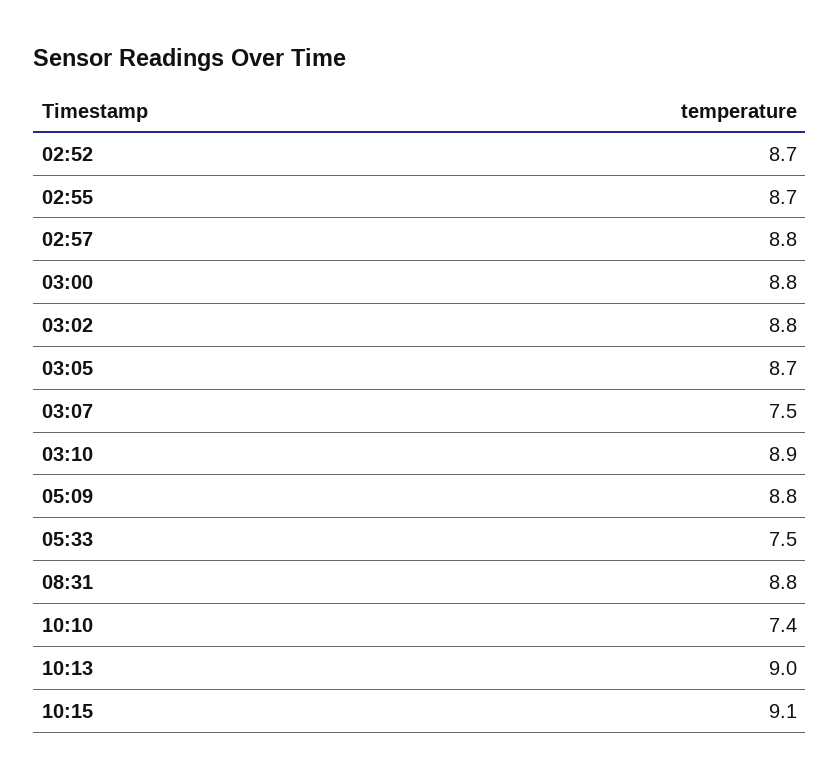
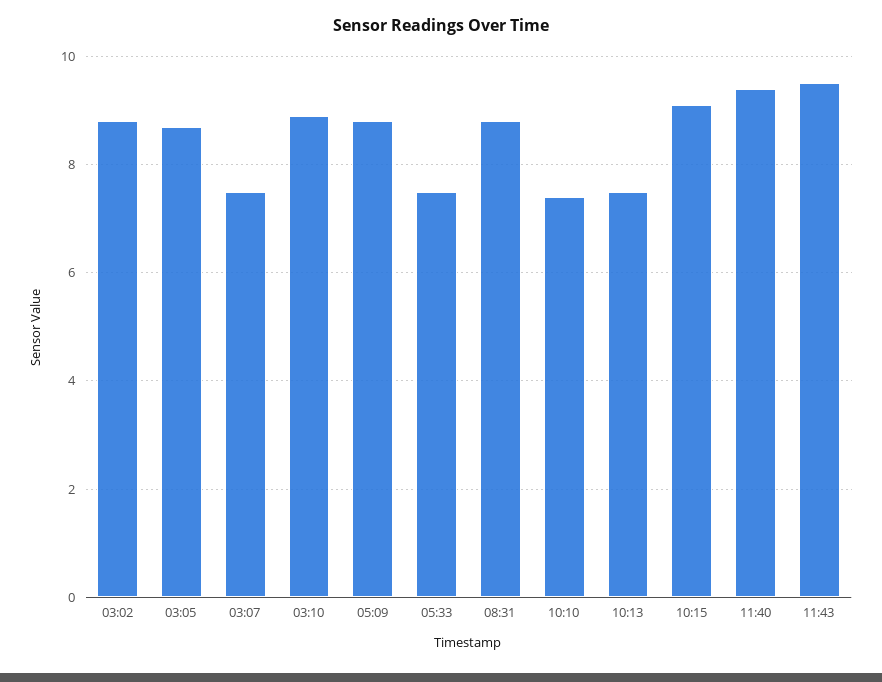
02:52: 8.7 -> none
02:55: 8.7 -> none
02:57: 8.8 -> none
03:00: 8.8 -> none
10:13: 9 -> 7.5
11:40: none -> 9.5
11:43: none -> 9.5

